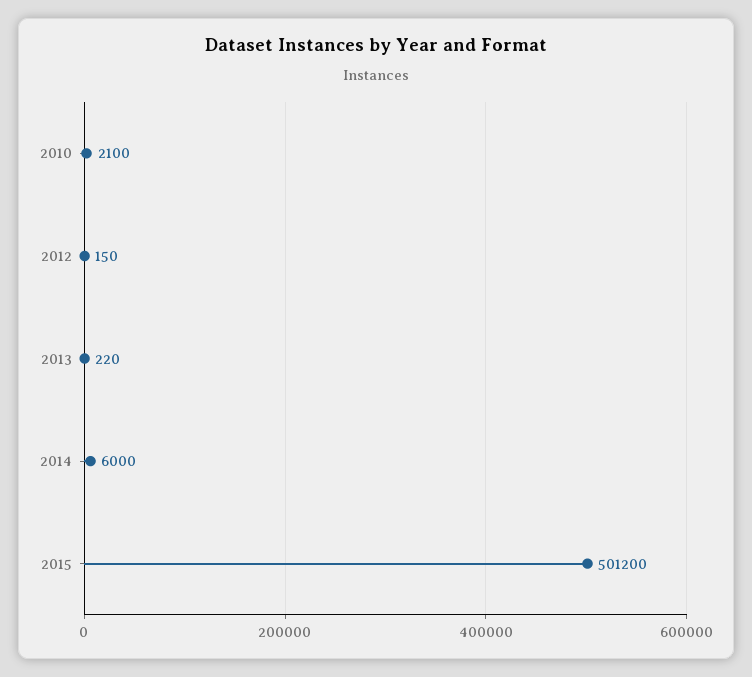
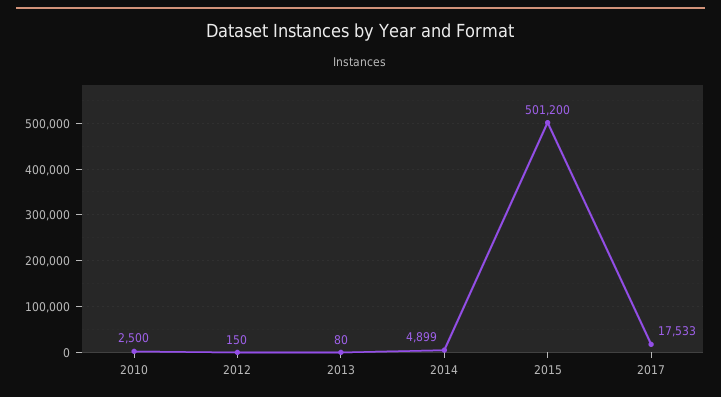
2010: 2100 -> 2500
2013: 220 -> 80
2014: 6000 -> 4899
2017: none -> 17533

